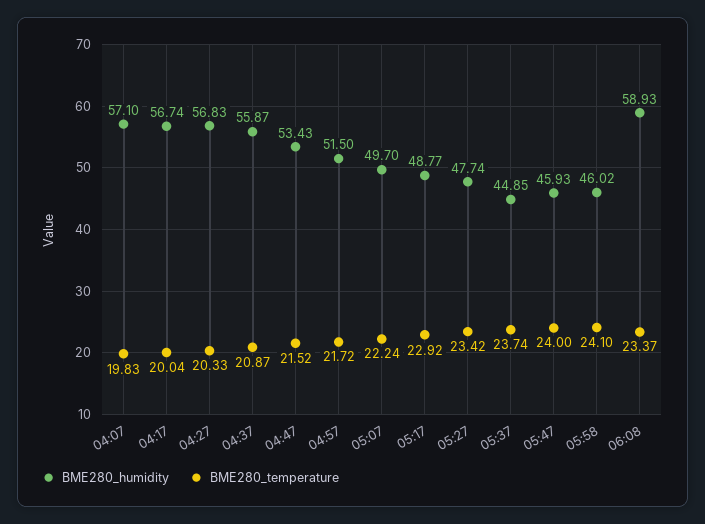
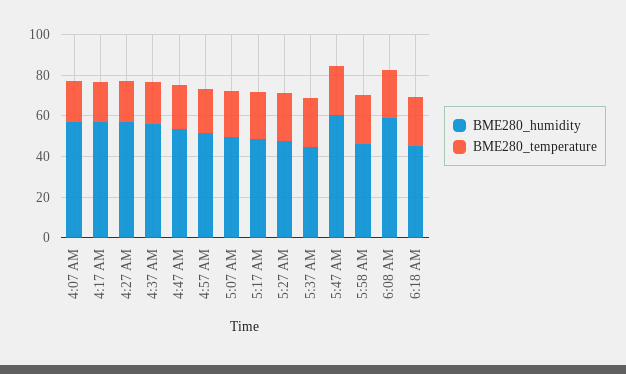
BME280_humidity, 05:47: 45.93 -> 60
BME280_humidity, 6:18 AM: none -> 45
BME280_temperature, 6:18 AM: none -> 25

